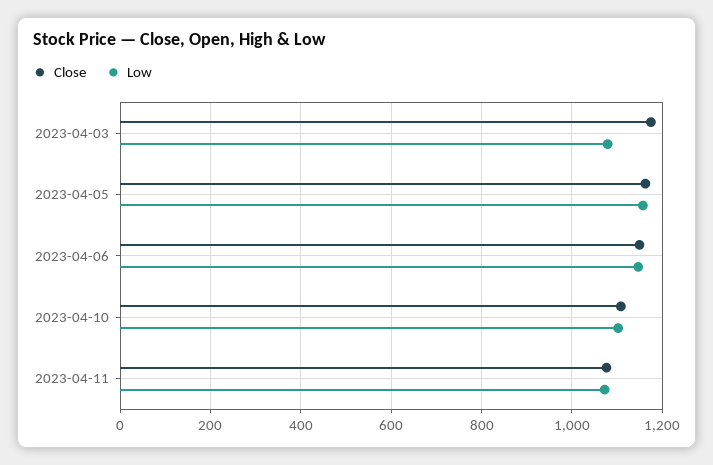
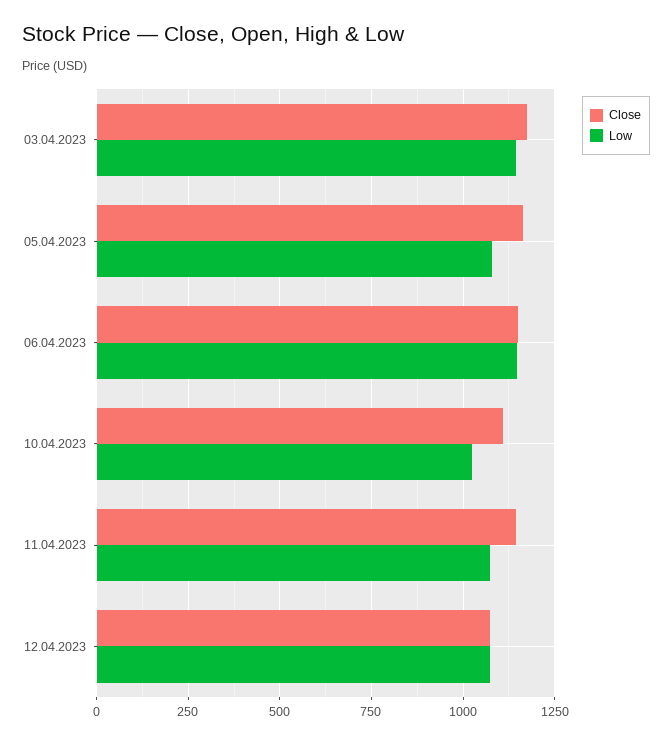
Low, 2023-04-03: 1080 -> 1150
Low, 2023-04-05: 1160 -> 1075
Low, 2023-04-10: 1100 -> 1025
Close, 2023-04-11: 1080 -> 1150
Close, 12.04.2023: none -> 1075
Low, 12.04.2023: none -> 1075

